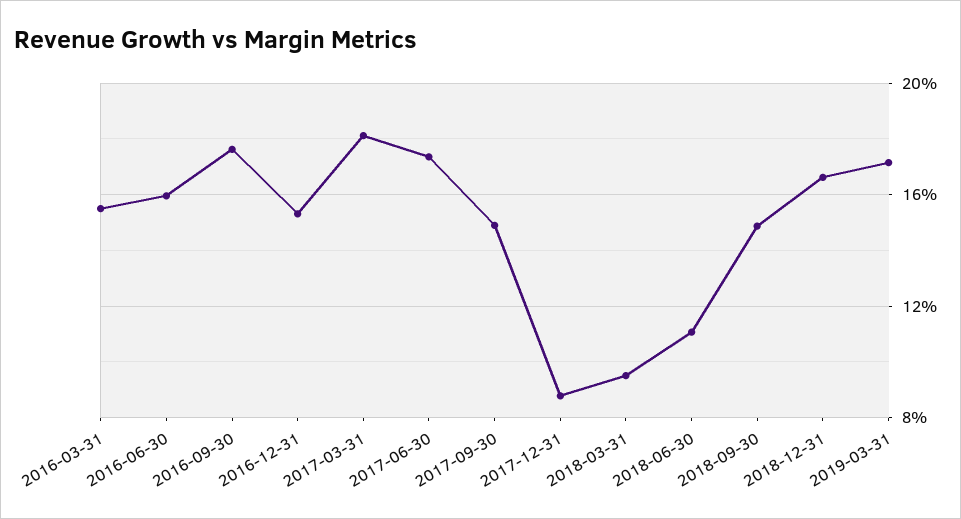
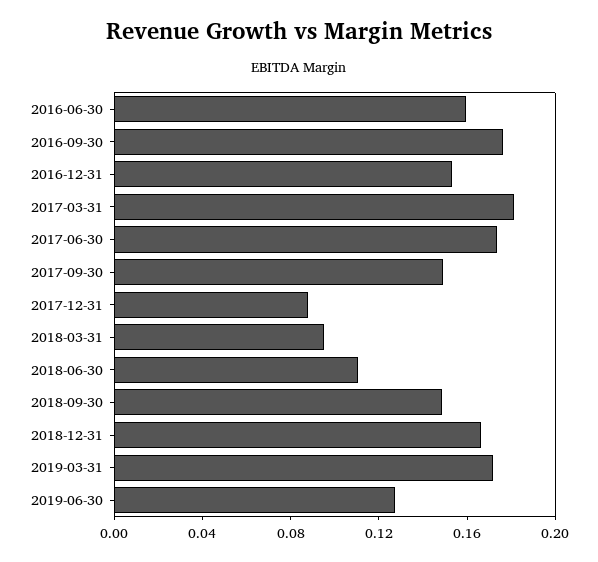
2016-03-31: 0.155 -> none
2019-06-30: none -> 0.13

